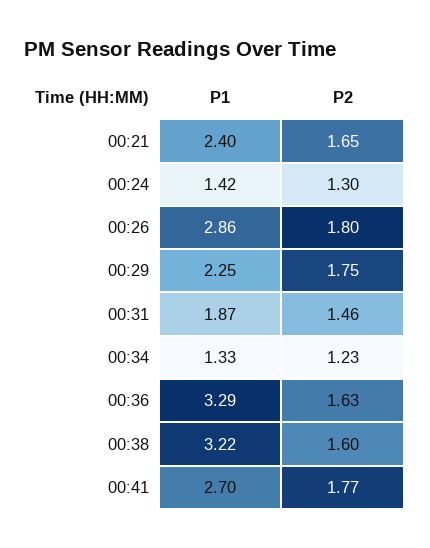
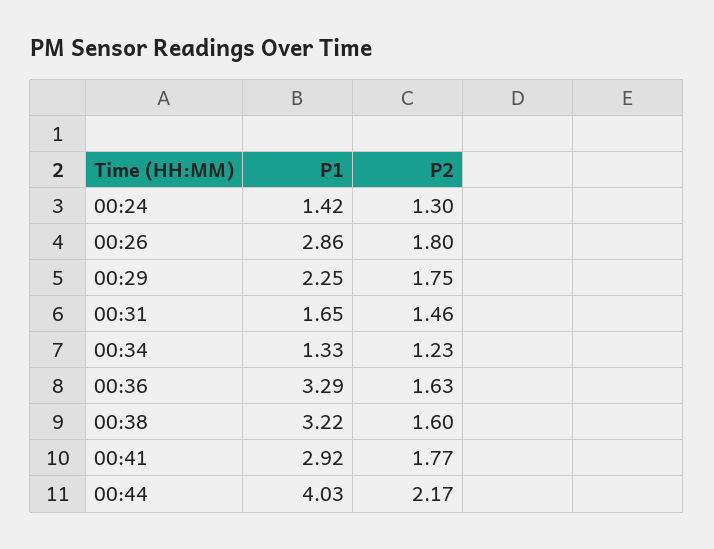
P1, 00:21: 2.4 -> none
P2, 00:21: 1.65 -> none
P1, 00:31: 1.87 -> 1.65
P1, 00:41: 2.7 -> 2.92
P1, 00:44: none -> 4.03
P2, 00:44: none -> 2.17

